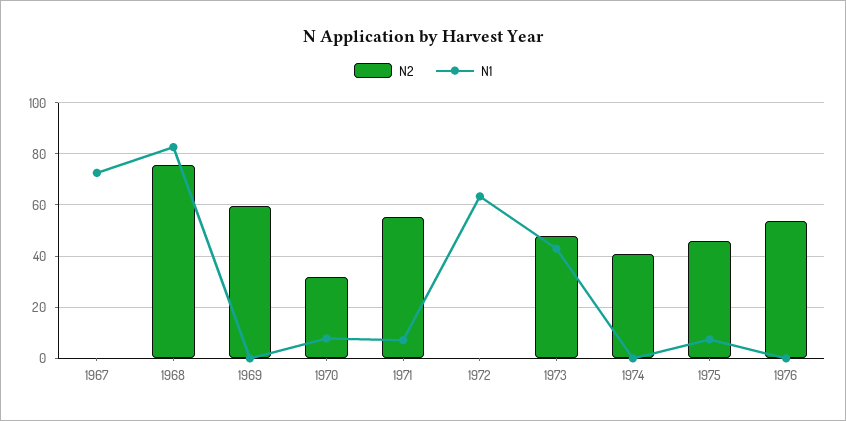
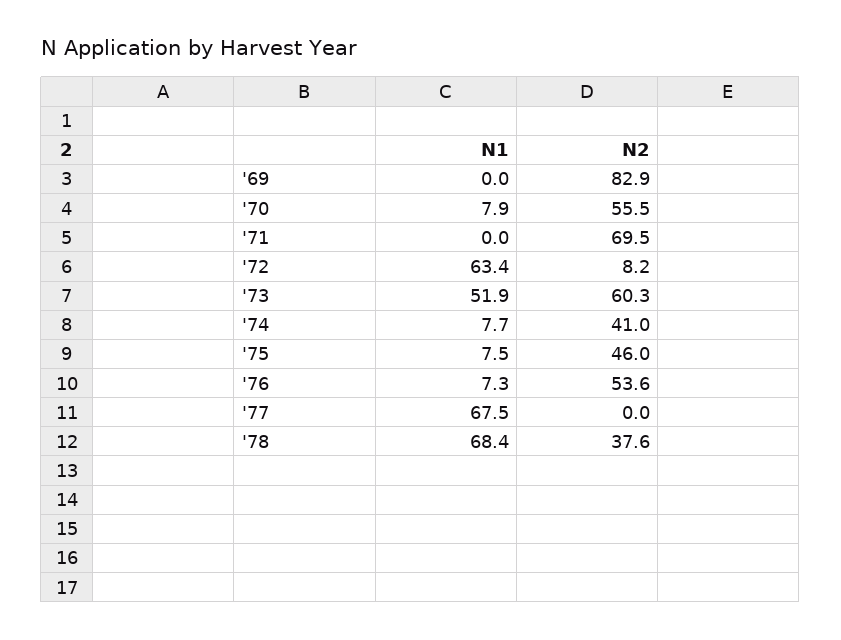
N2, 1967: 0 -> none
N1, 1967: 72.5 -> none
N2, 1968: 75 -> none
N1, 1968: 82.5 -> none
N2, 1969: 60 -> 82.9
N2, 1970: 32.5 -> 55.5
N2, 1971: 55 -> 69.5
N1, 1971: 7.5 -> 0
N2, 1972: 0 -> 8.2
N2, 1973: 47.5 -> 60.3
N1, 1973: 42.5 -> 51.9
N1, 1974: 0 -> 7.7
N1, 1976: 0 -> 7.3
N1, '77: none -> 67.5
N2, '77: none -> 0
N1, '78: none -> 68.4
N2, '78: none -> 37.6

